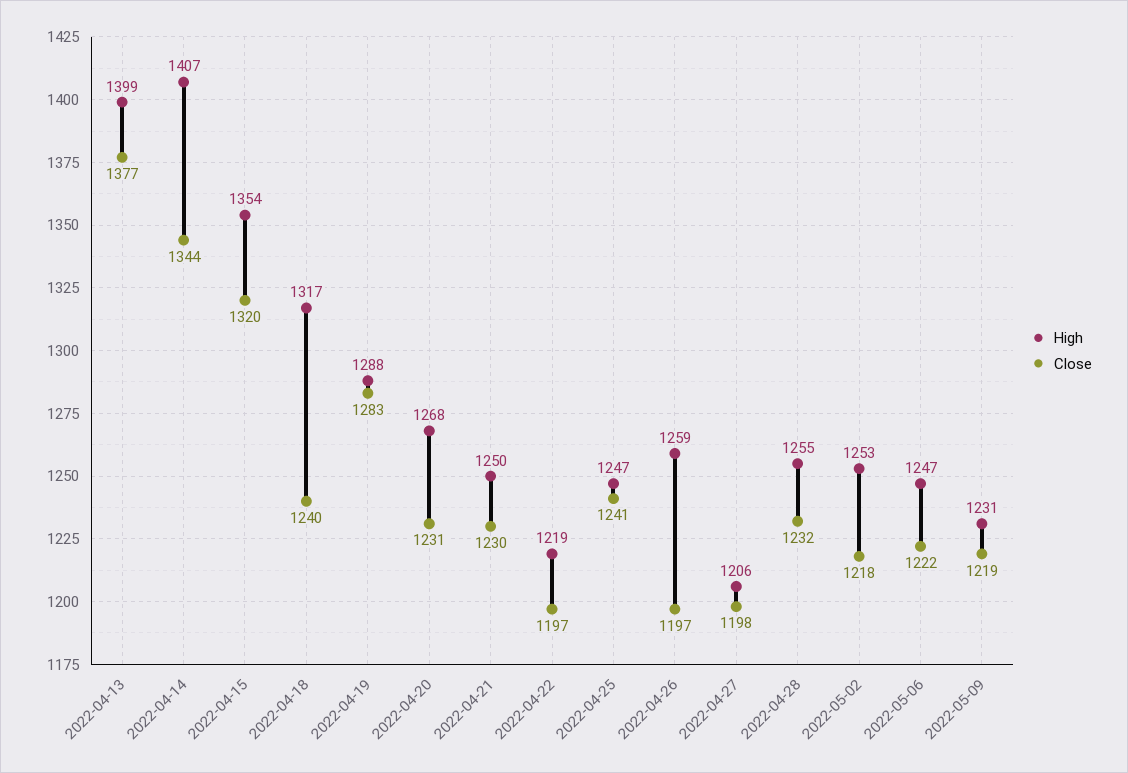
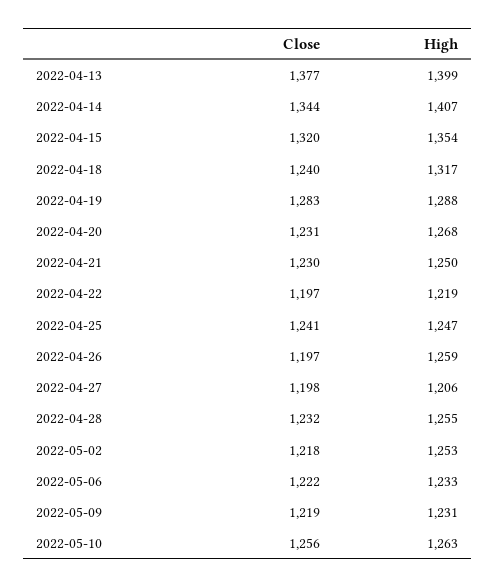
High, 2022-05-06: 1247 -> 1233
Close, 2022-05-10: none -> 1256
High, 2022-05-10: none -> 1263

